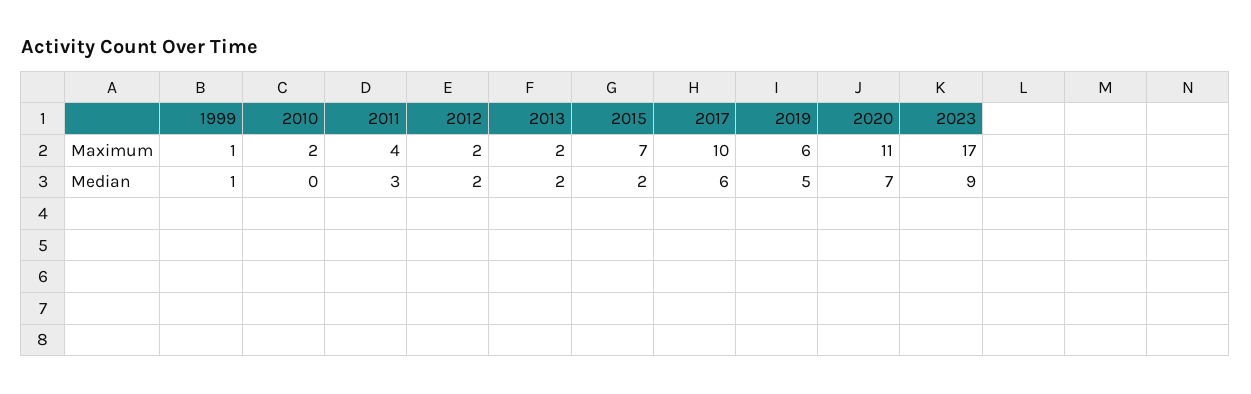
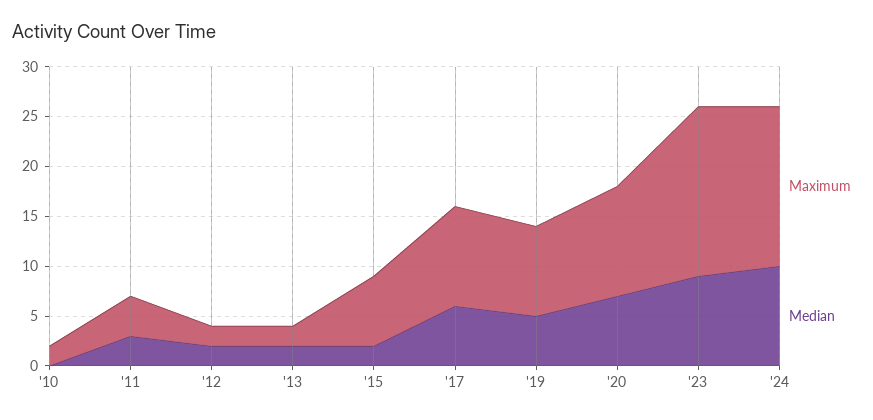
Maximum, 1999: 1 -> none
Maximum, 2019: 6 -> 9
Median, 1999: 1 -> none
Maximum, '24: none -> 16
Median, '24: none -> 10

